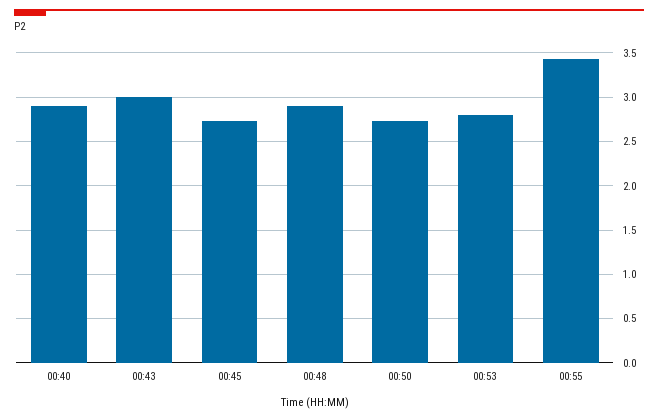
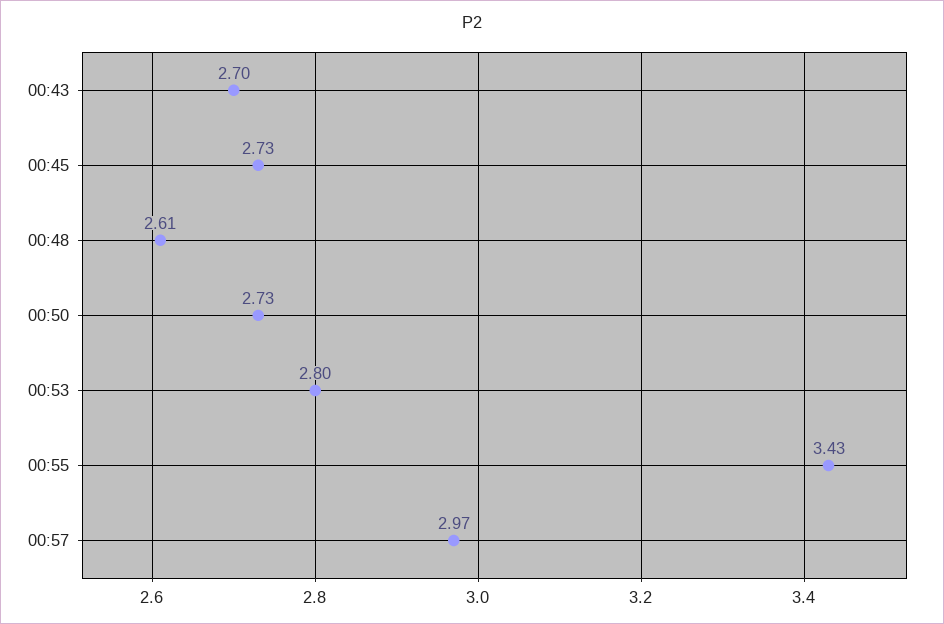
00:40: 2.9 -> none
00:43: 3 -> 2.7
00:48: 2.9 -> 2.61
00:57: none -> 2.97

